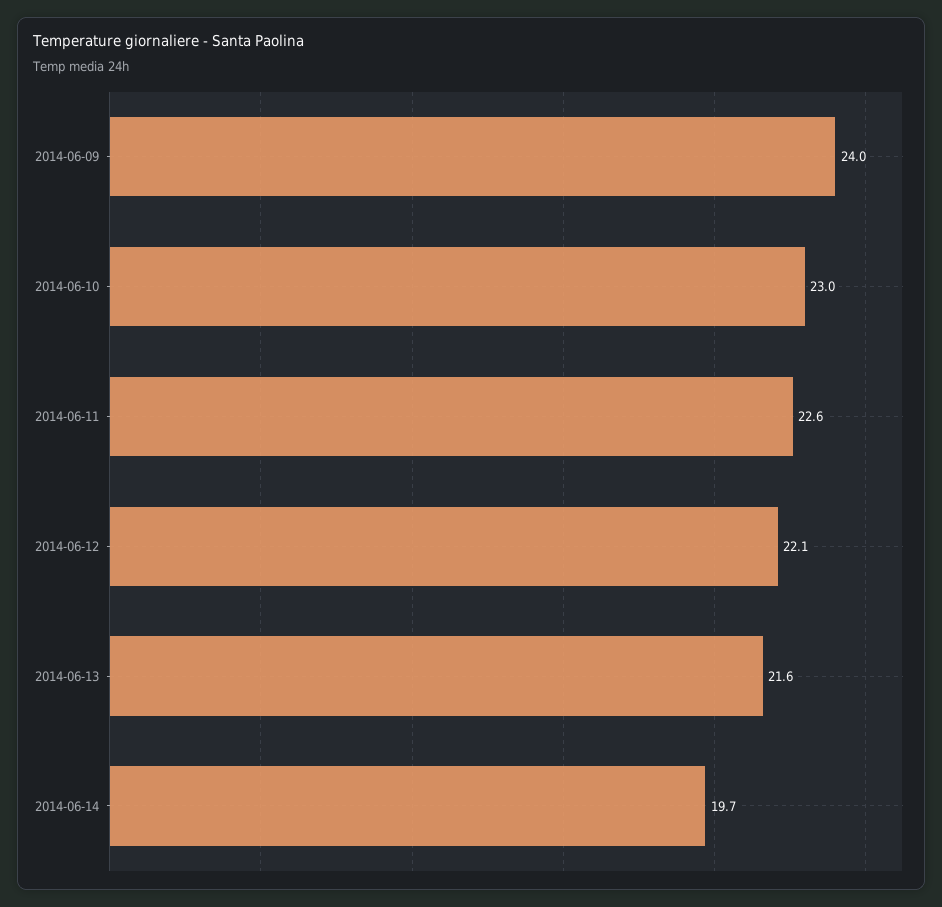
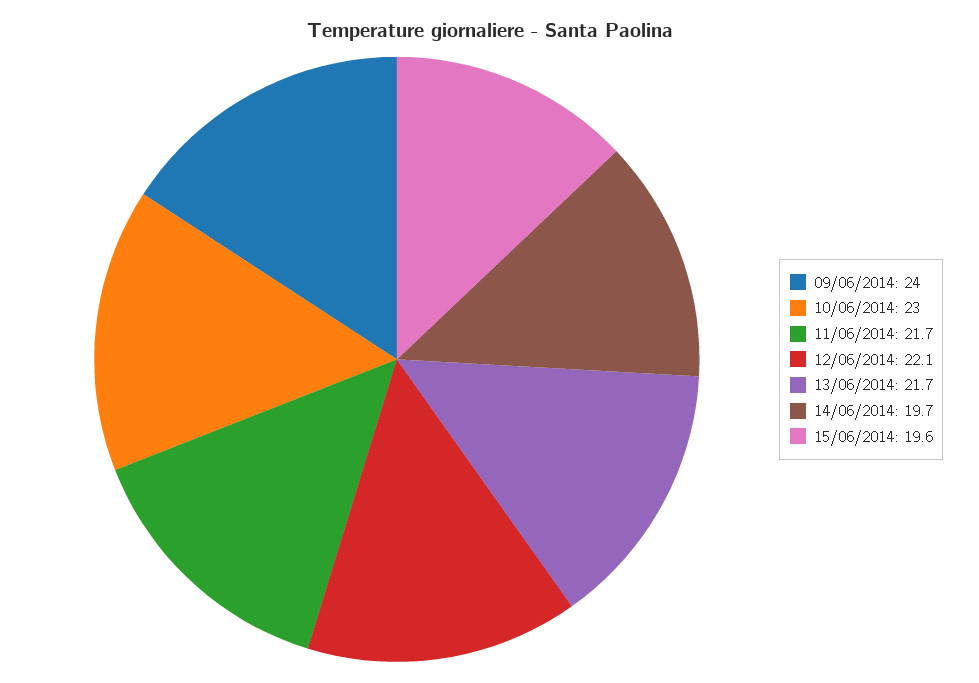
2014-06-11: 22.6 -> 21.7
2014-06-13: 21.6 -> 21.7
15/06/2014: none -> 19.6

